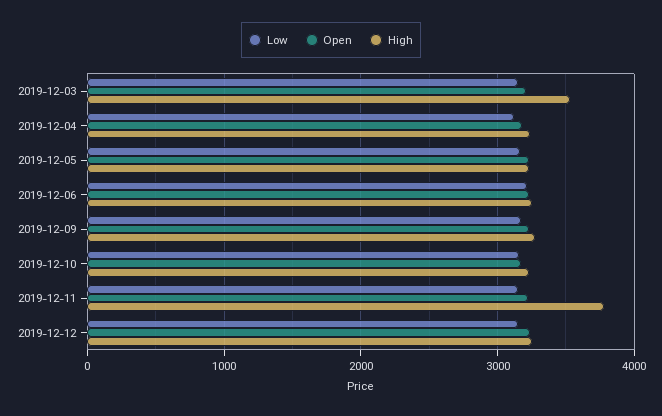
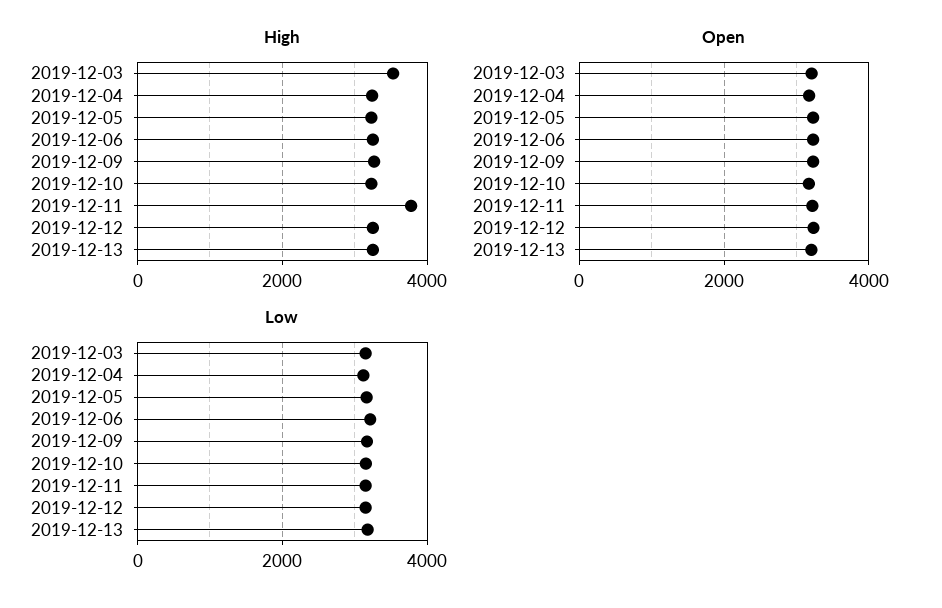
High, 2019-12-13: none -> 3200
Open, 2019-12-13: none -> 3200
Low, 2019-12-13: none -> 3200

